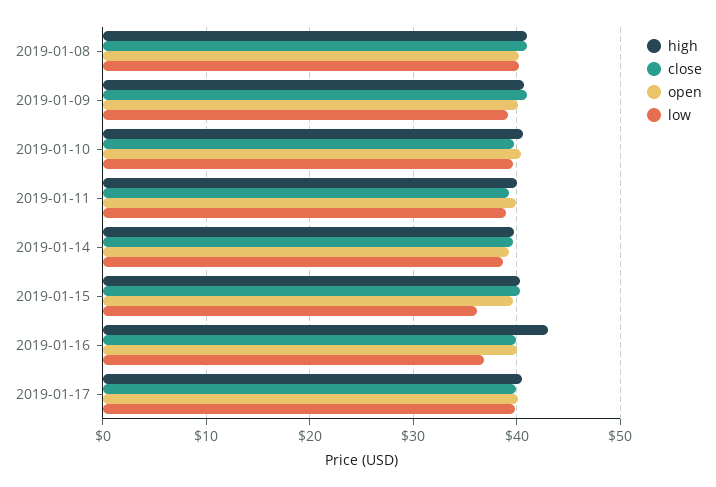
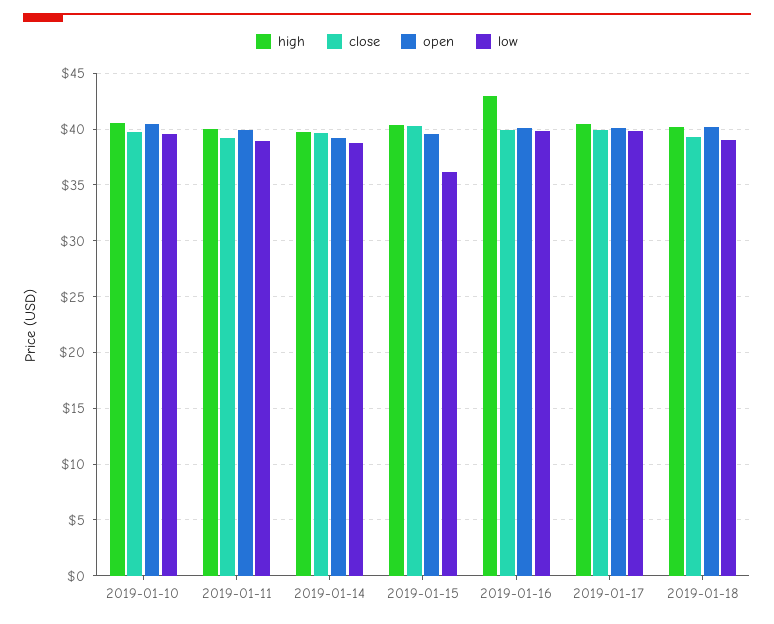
high, 2019-01-08: 41 -> none
close, 2019-01-08: 41 -> none
open, 2019-01-08: 40 -> none
low, 2019-01-08: 40 -> none
high, 2019-01-09: 41 -> none
close, 2019-01-09: 41 -> none
open, 2019-01-09: 40 -> none
low, 2019-01-09: 39 -> none
low, 2019-01-16: 37 -> 40
high, 2019-01-18: none -> 40
close, 2019-01-18: none -> 39
open, 2019-01-18: none -> 40
low, 2019-01-18: none -> 39

